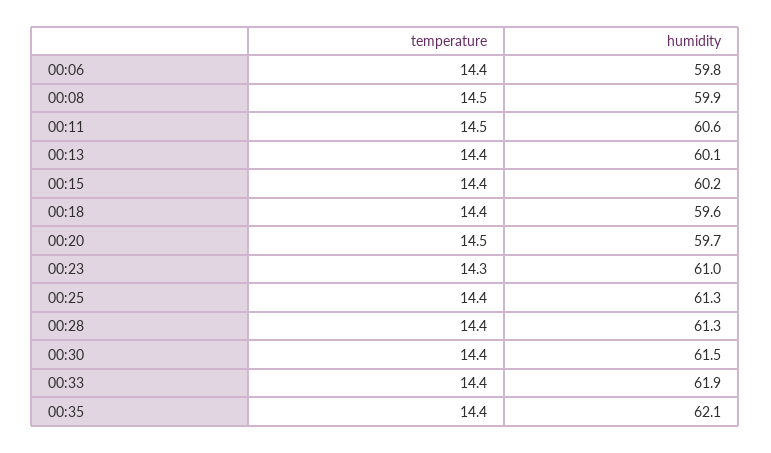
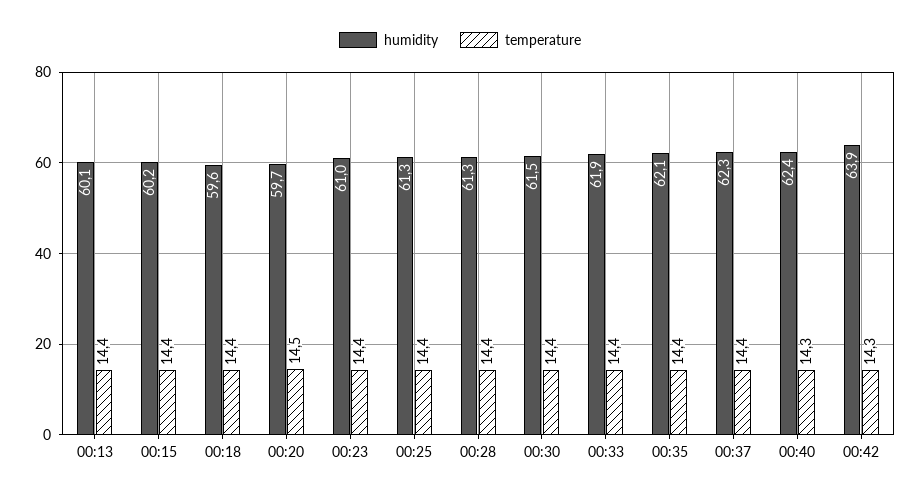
temperature, 00:06: 14.4 -> none
humidity, 00:06: 59.8 -> none
temperature, 00:08: 14.5 -> none
humidity, 00:08: 59.9 -> none
temperature, 00:11: 14.5 -> none
humidity, 00:11: 60.6 -> none
temperature, 00:23: 14.3 -> 14.4
humidity, 00:37: none -> 62.3
temperature, 00:37: none -> 14.4
humidity, 00:40: none -> 62.4
temperature, 00:40: none -> 14.3
humidity, 00:42: none -> 63.9
temperature, 00:42: none -> 14.3

